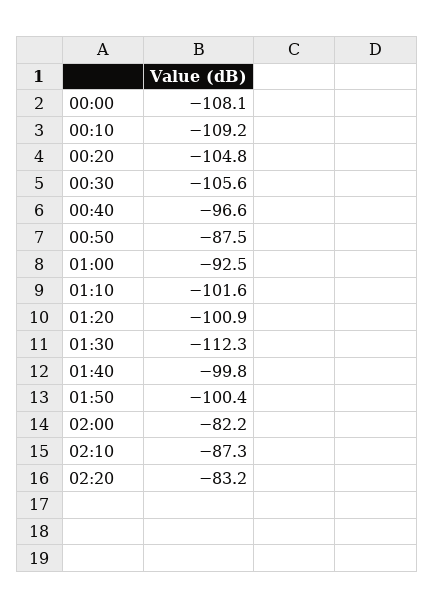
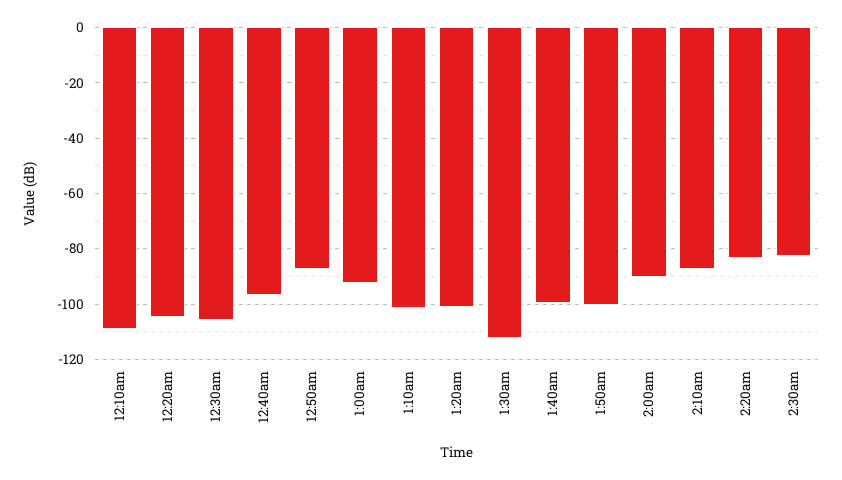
00:00: -108.1 -> none
02:00: -82.2 -> -90
2:30am: none -> -82.5

